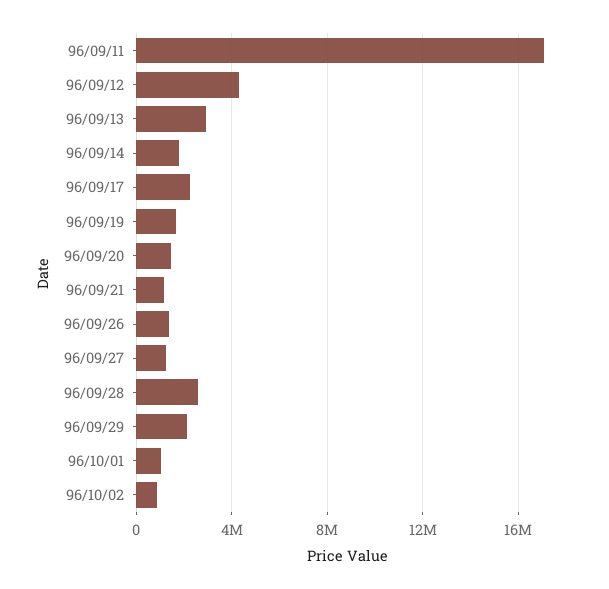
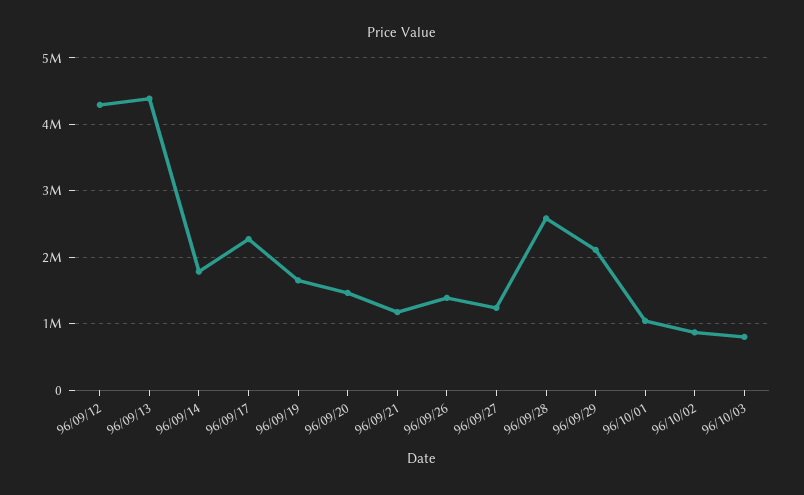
96/09/11: 17000000 -> none
96/09/13: 3000000 -> 4400000
96/10/03: none -> 800000

